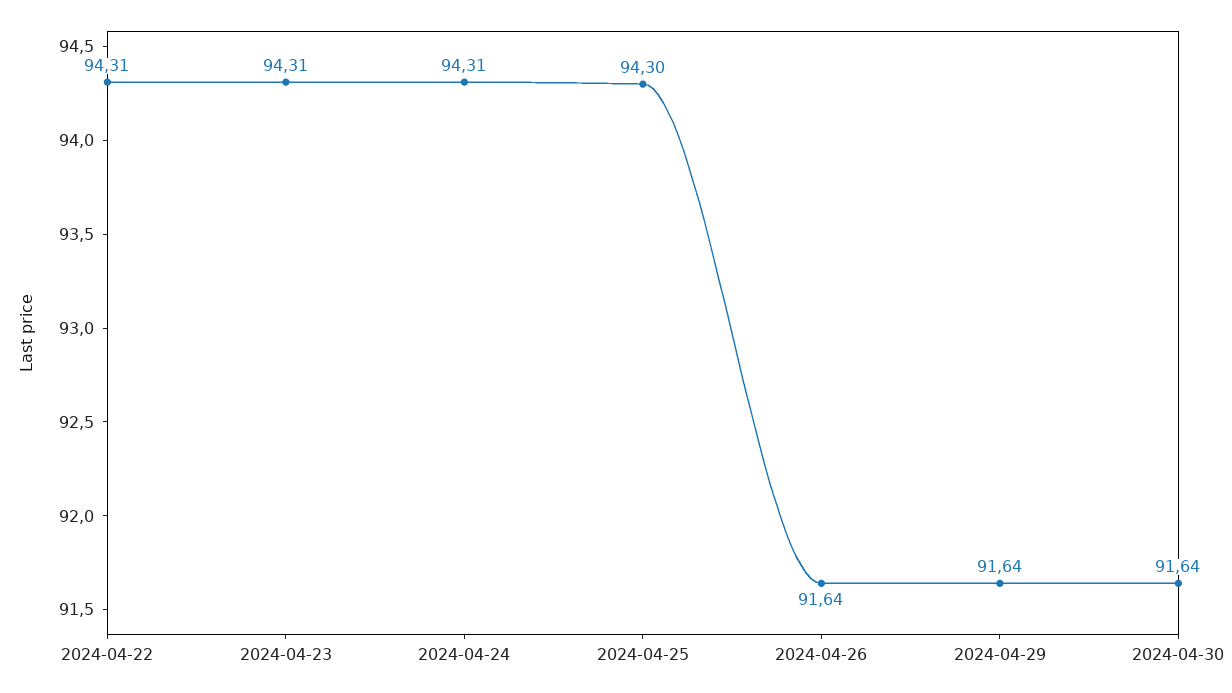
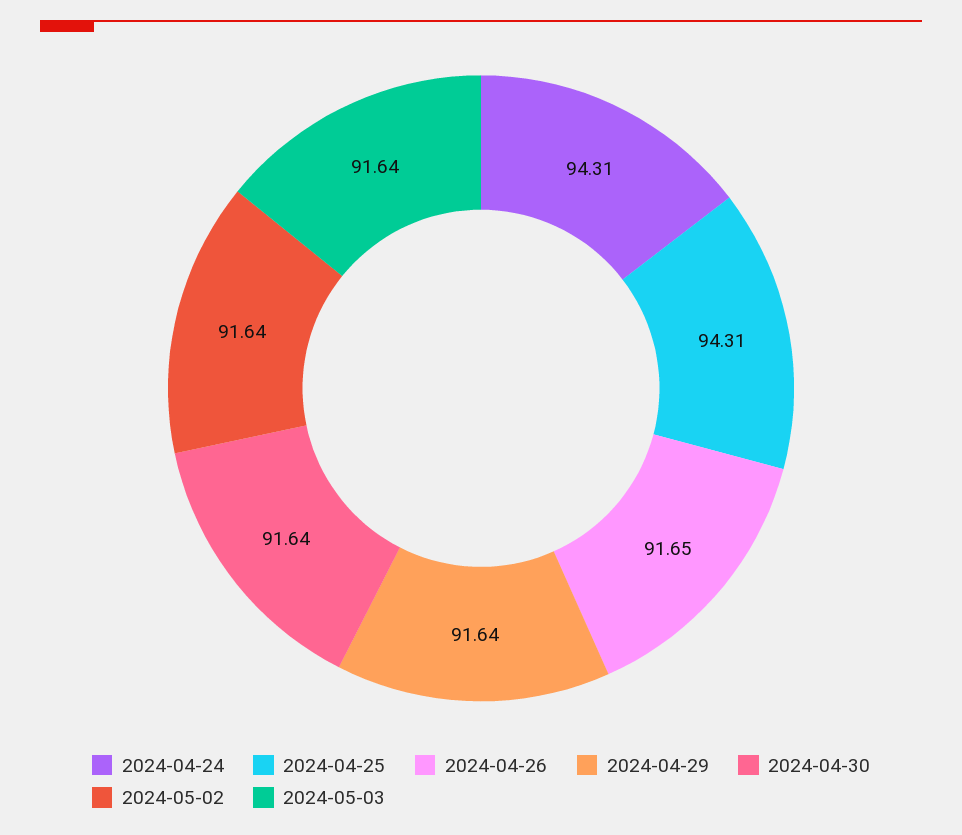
2024-04-22: 94.31 -> none
2024-04-23: 94.31 -> none
2024-04-25: 94.3 -> 94.31
2024-04-26: 91.64 -> 91.65
2024-05-02: none -> 91.64
2024-05-03: none -> 91.64

